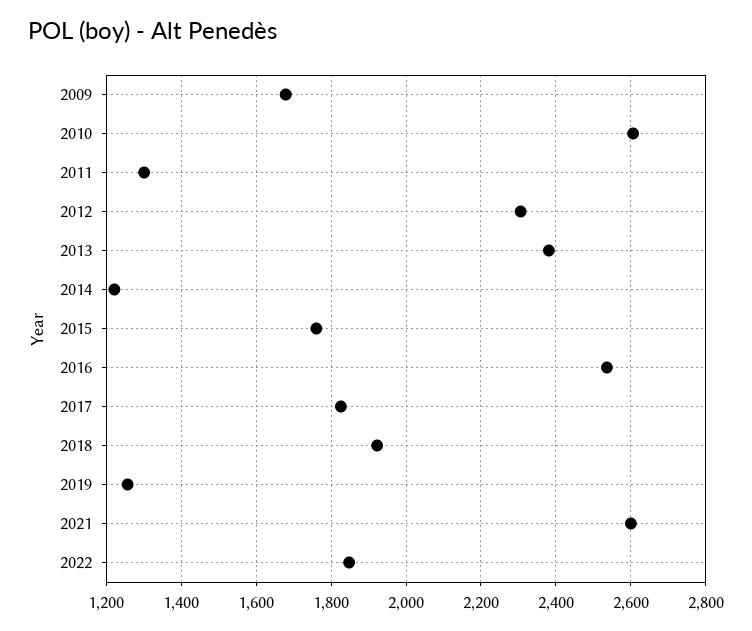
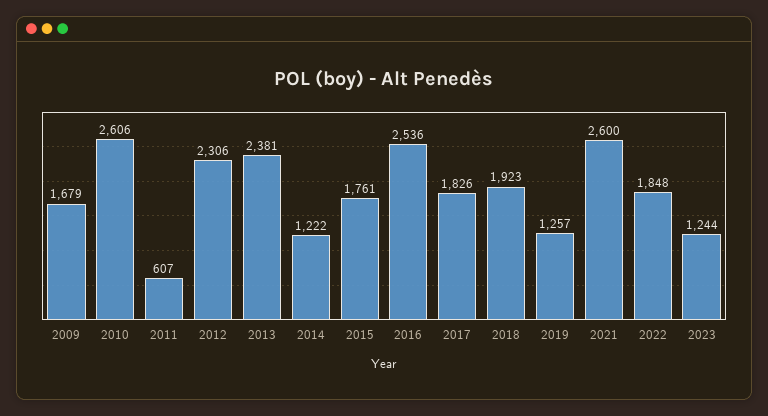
2011: 1300 -> 607
2023: none -> 1244

